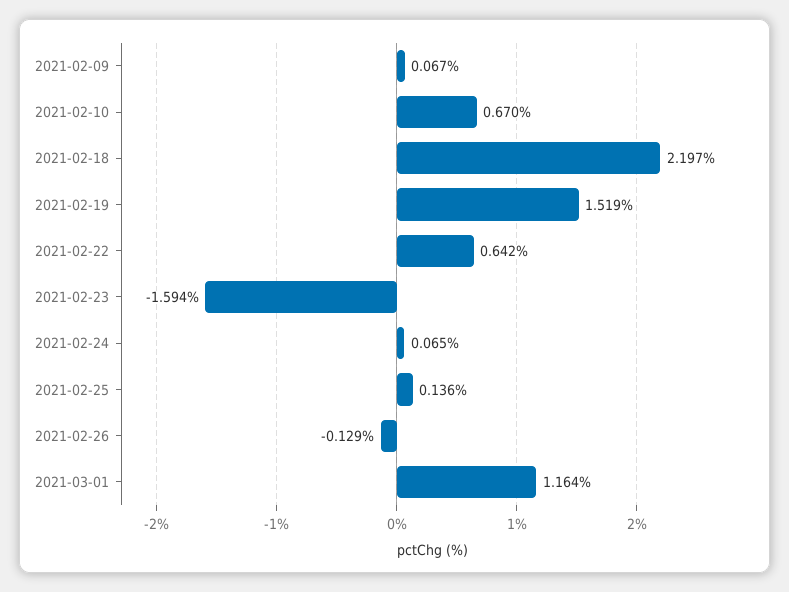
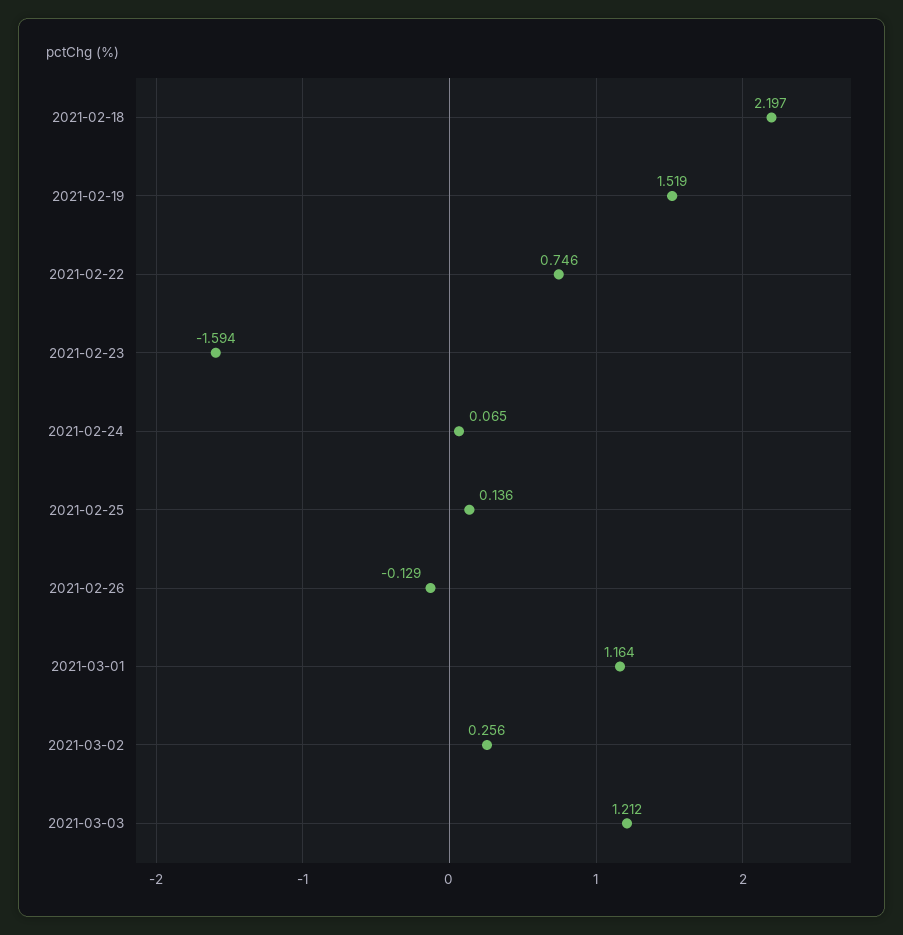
2021-02-09: 0.067 -> none
2021-02-10: 0.67 -> none
2021-02-22: 0.642 -> 0.746
2021-03-02: none -> 0.256
2021-03-03: none -> 1.212

